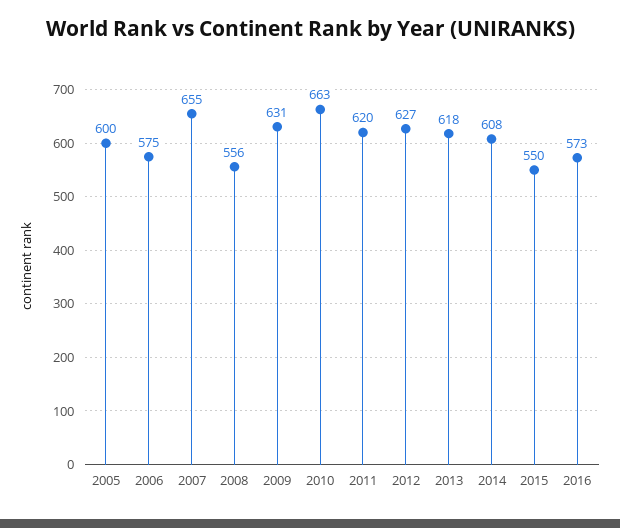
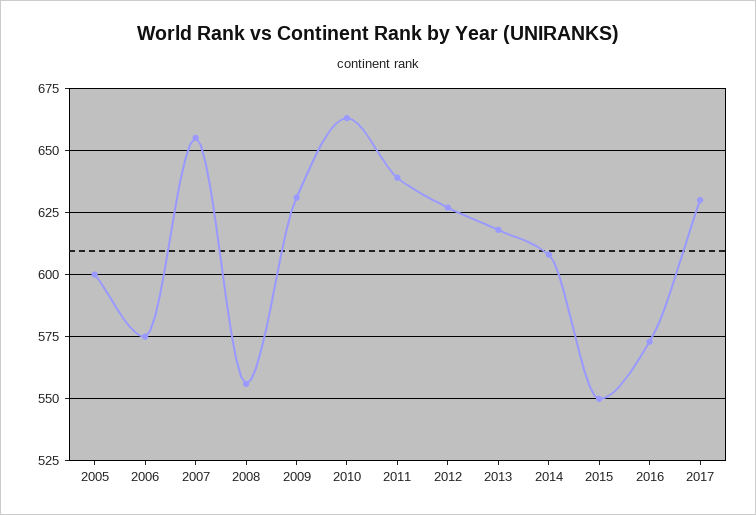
2011: 620 -> 640
2017: none -> 630

